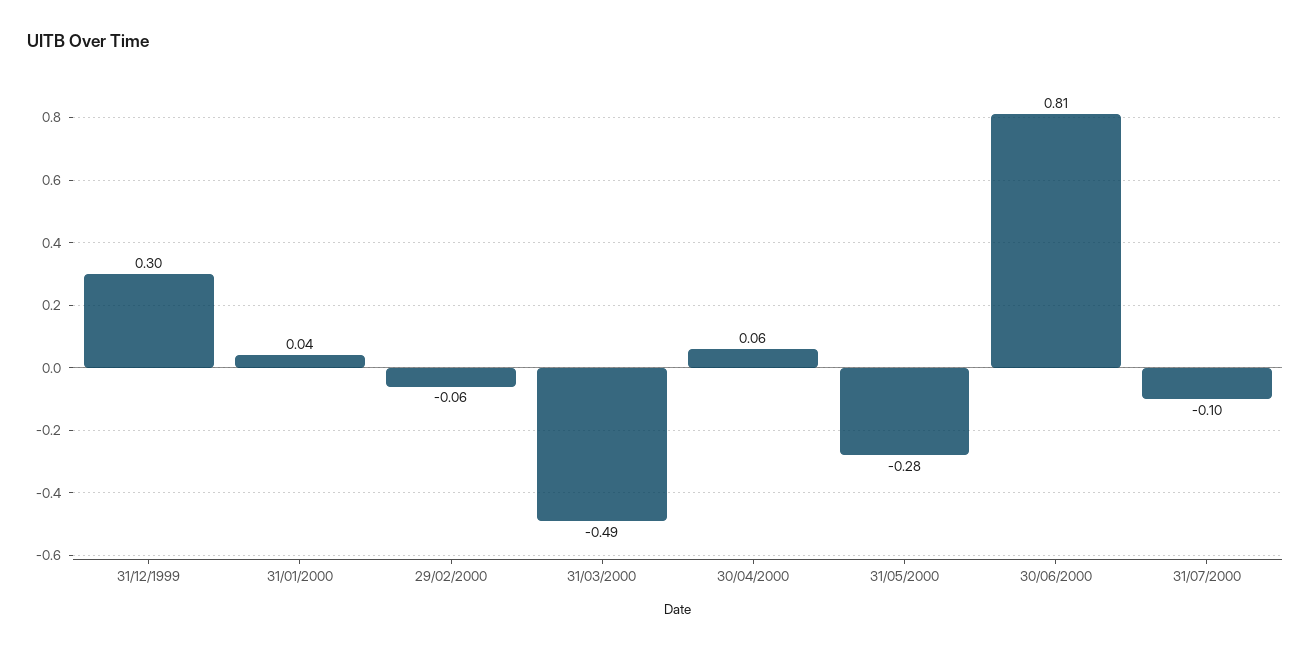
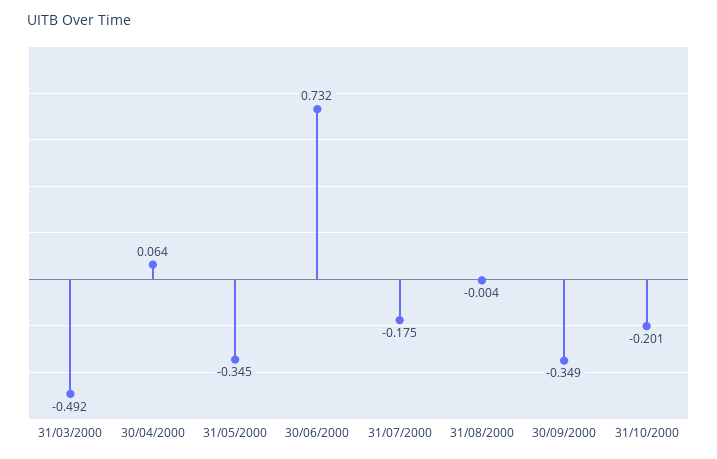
31/12/1999: 0.3 -> none
31/01/2000: 0.04 -> none
29/02/2000: -0.06 -> none
31/05/2000: -0.28 -> -0.345
30/06/2000: 0.81 -> 0.732
31/07/2000: -0.1 -> -0.175
31/08/2000: none -> -0.004
30/09/2000: none -> -0.349
31/10/2000: none -> -0.201

